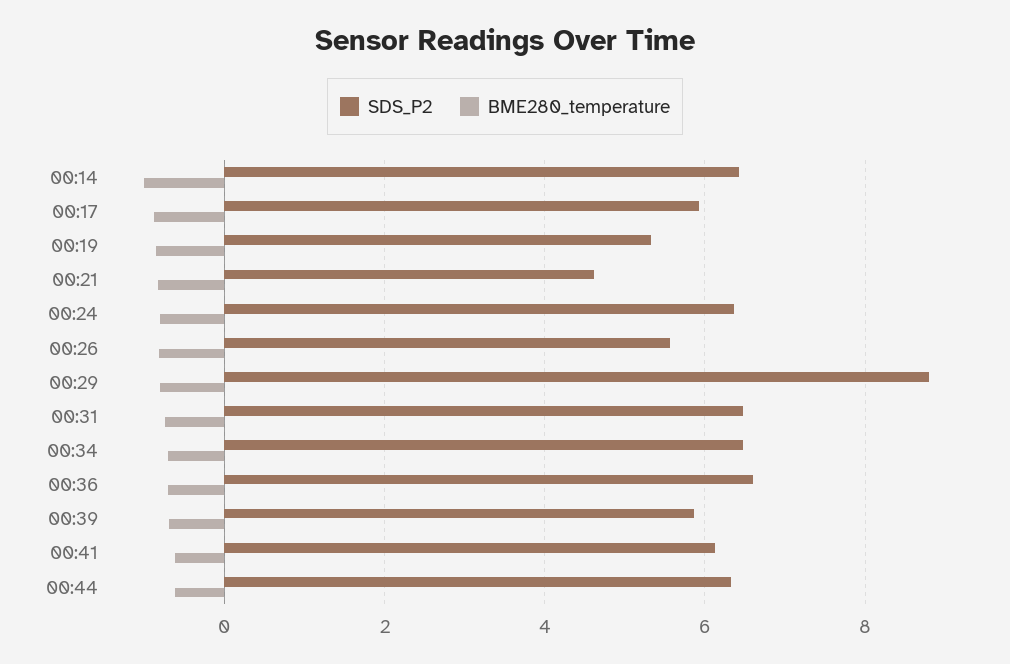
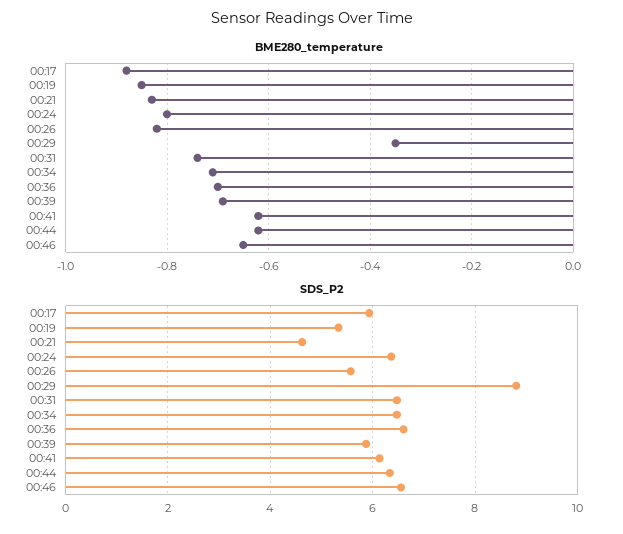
SDS_P2, 00:14: 6.4 -> none
BME280_temperature, 00:14: -1 -> none
BME280_temperature, 00:29: -0.8 -> -0.35
BME280_temperature, 00:46: none -> -0.65
SDS_P2, 00:46: none -> 6.6

